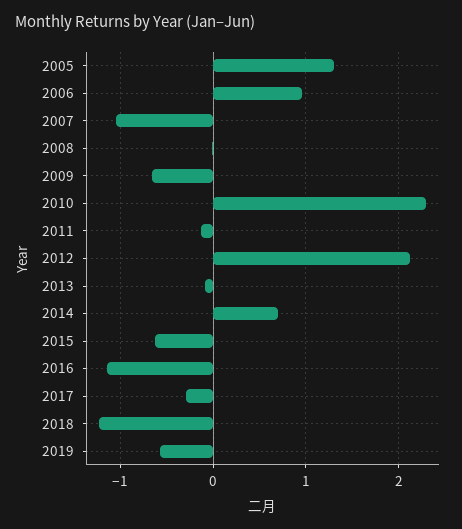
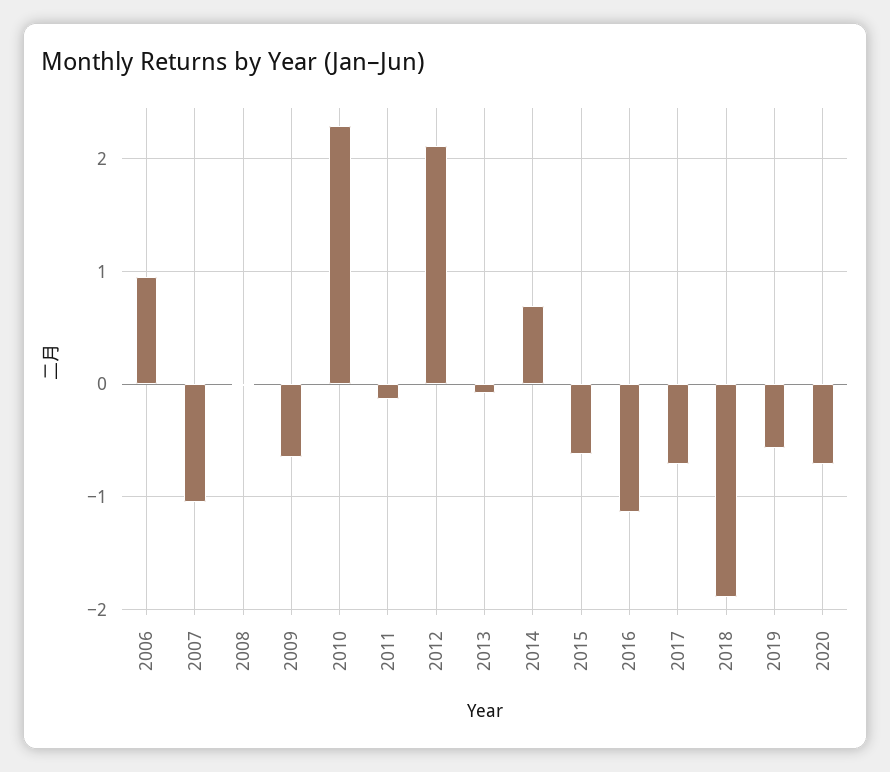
2005: 1.3 -> none
2017: -0.3 -> -0.7
2018: -1.2 -> -1.9
2020: none -> -0.7

